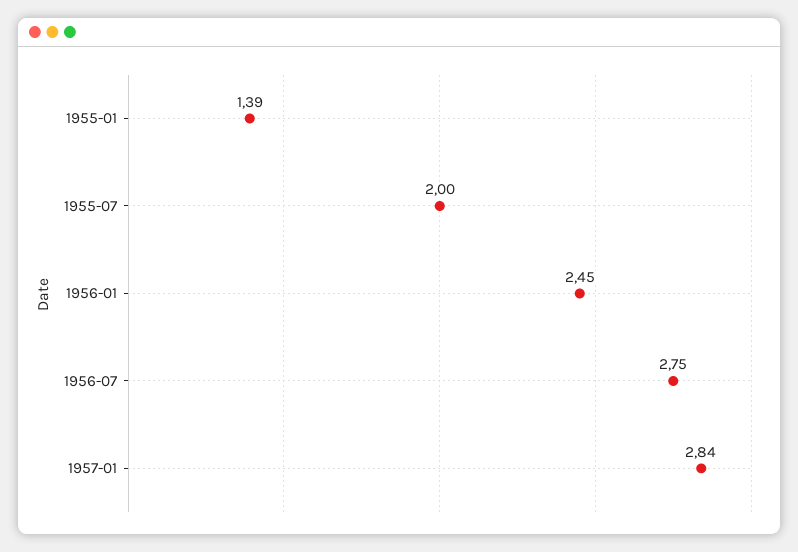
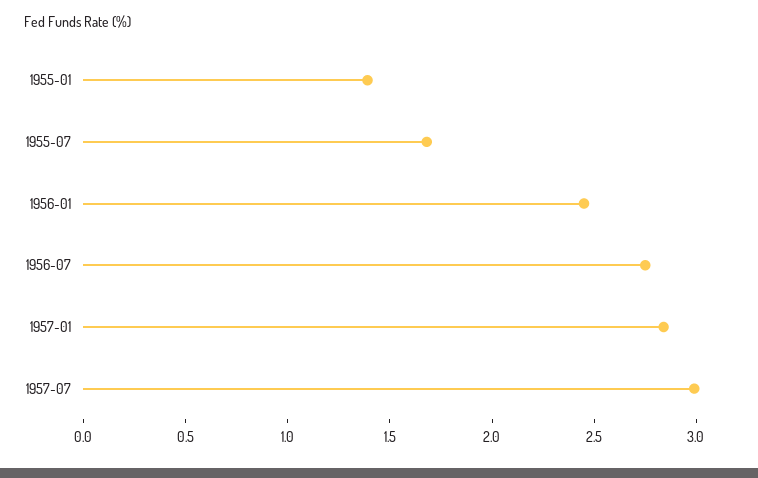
1955-07: 2 -> 1.7
1957-07: none -> 3

